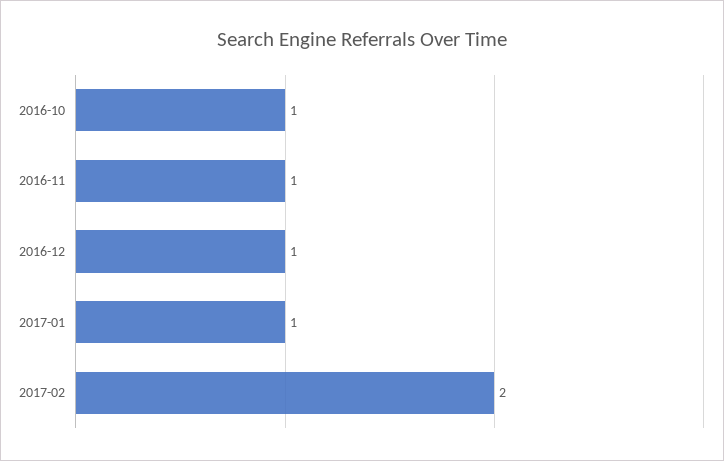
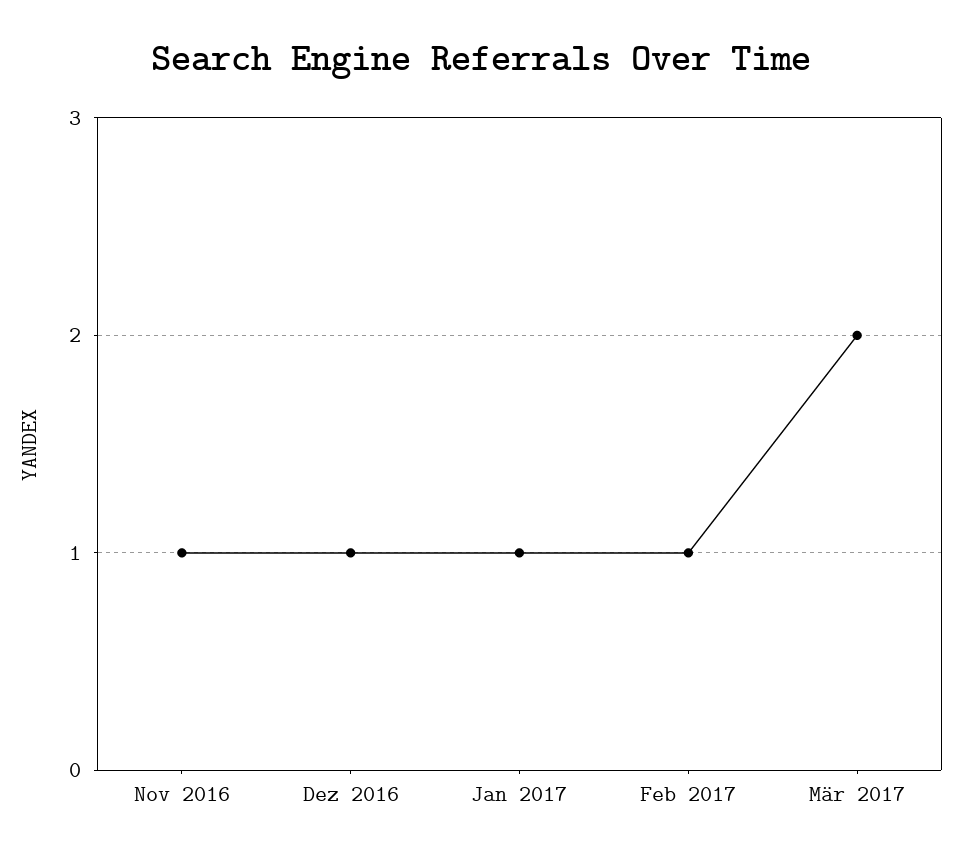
2016-10: 1 -> none
2017-02: 2 -> 1
Mär 2017: none -> 2

